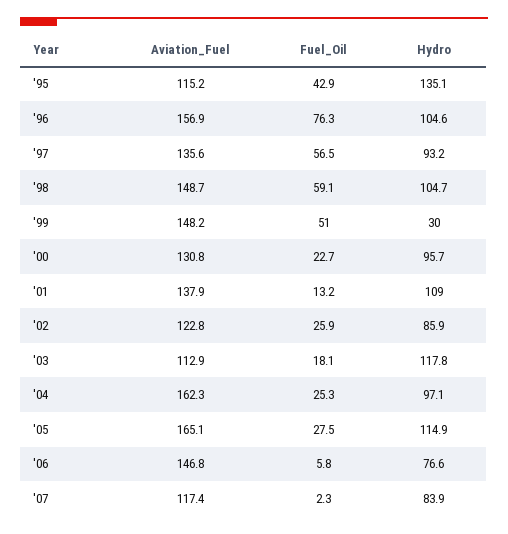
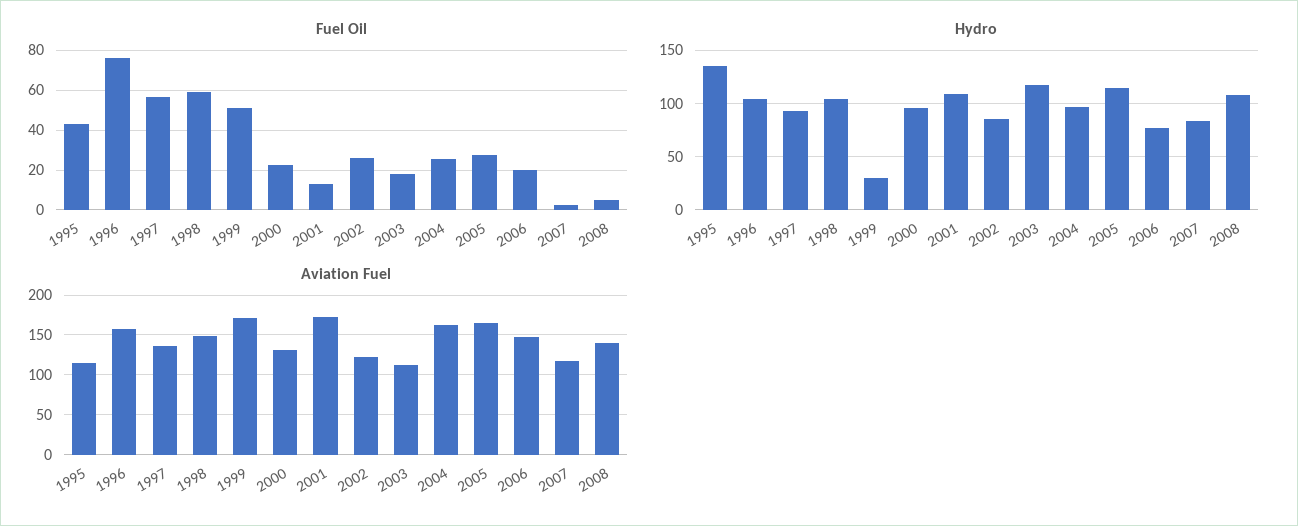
Aviation_Fuel, '99: 148.2 -> 170
Aviation_Fuel, '01: 137.9 -> 170
Fuel_Oil, '06: 5.8 -> 20
Fuel_Oil, 2008: none -> 5
Hydro, 2008: none -> 110
Aviation_Fuel, 2008: none -> 140

